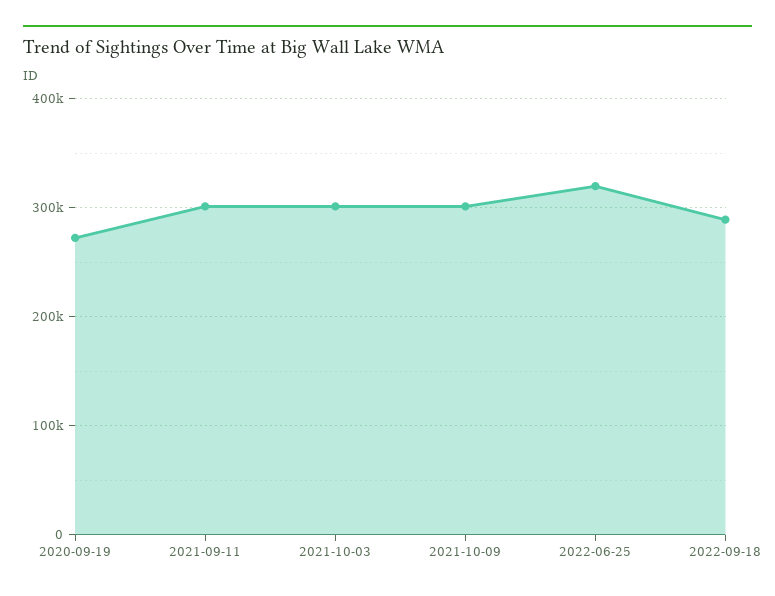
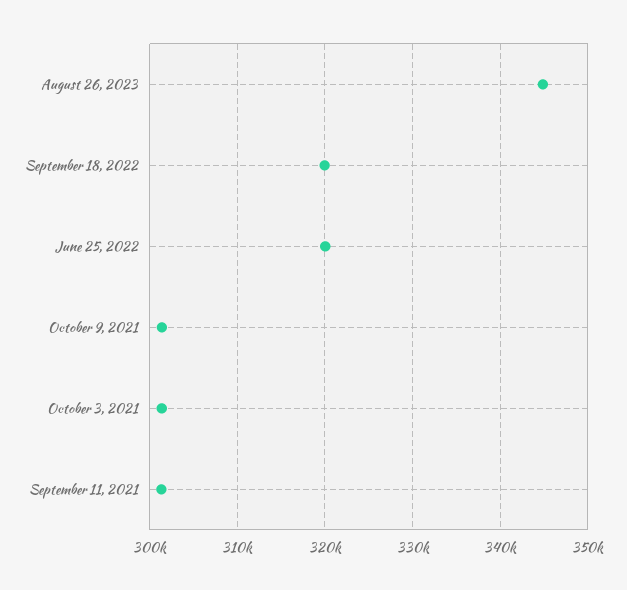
2020-09-19: 270000 -> none
2022-09-18: 290000 -> 320000
August 26, 2023: none -> 345000

